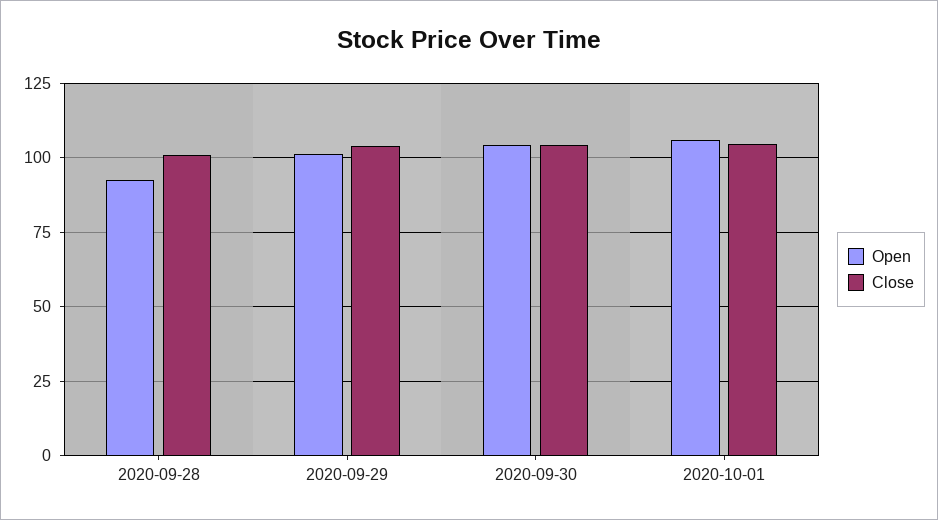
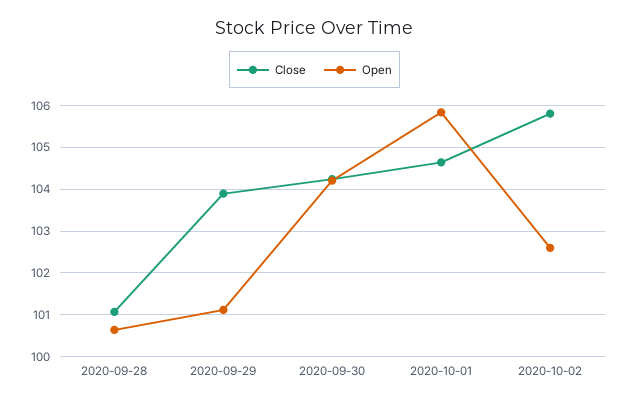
Open, 2020-09-28: 92.5 -> 100.6
Close, 2020-10-02: none -> 105.8
Open, 2020-10-02: none -> 102.6

